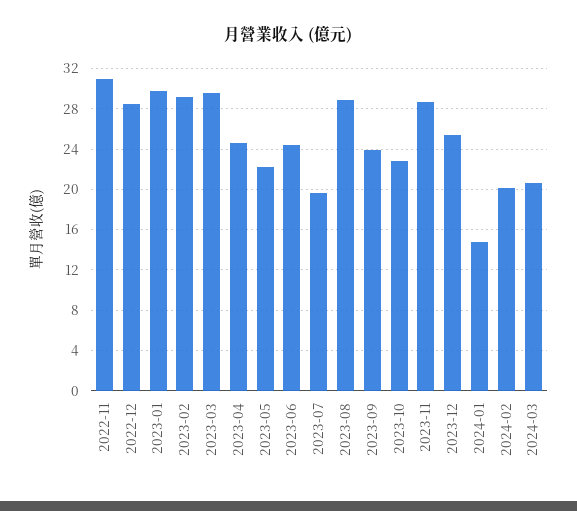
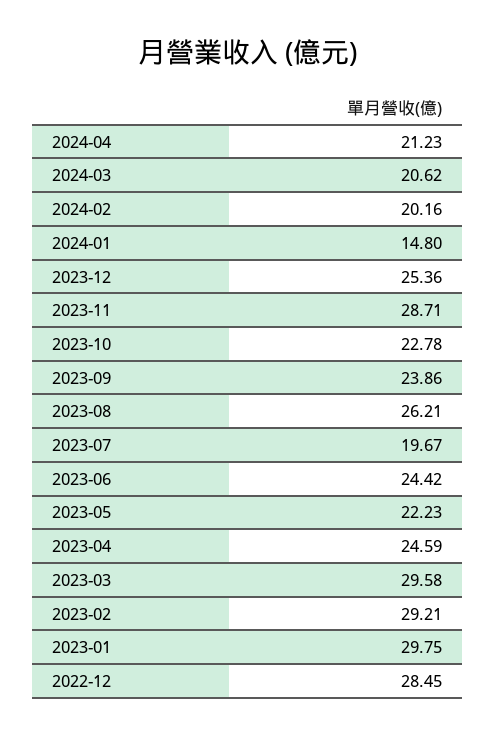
2022-11: 31 -> none
2023-08: 29 -> 26.21
2024-04: none -> 21.23

